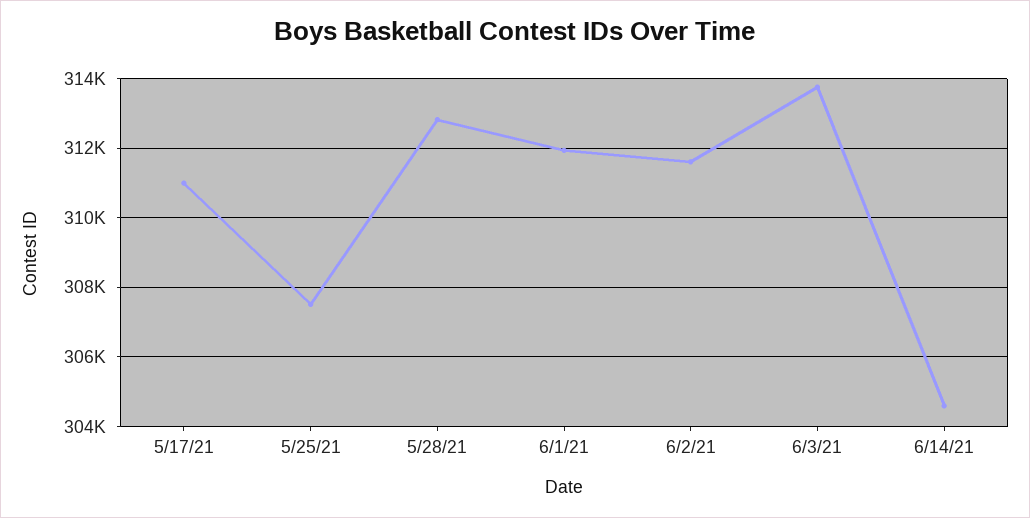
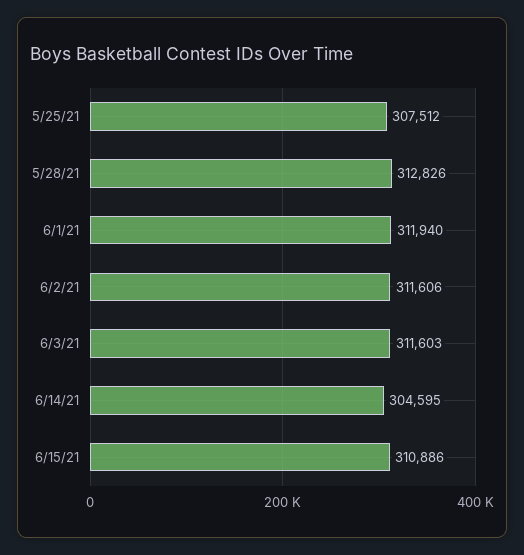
5/17/21: 311000 -> none
6/3/21: 313800 -> 311603
6/15/21: none -> 310886

